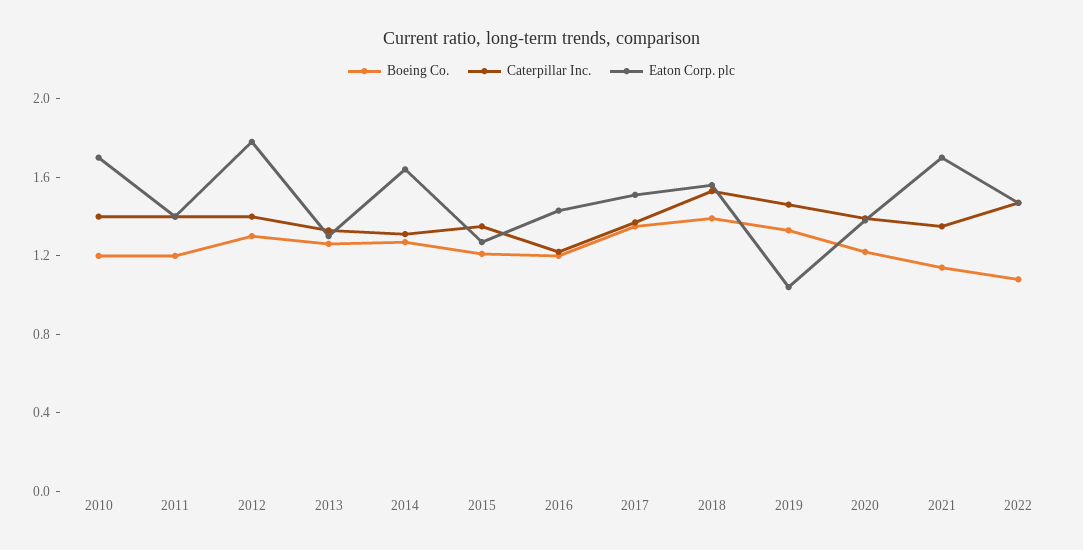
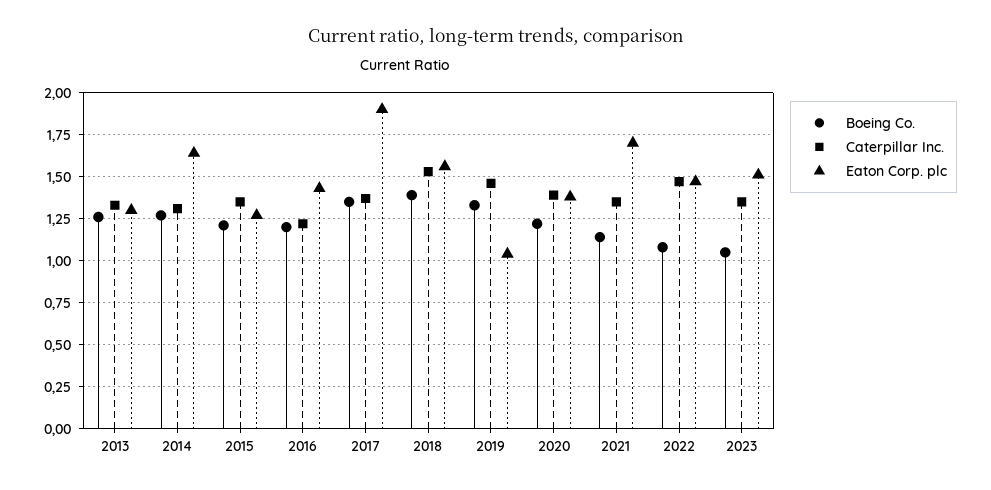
Boeing Co., 2010: 1.2 -> none
Caterpillar Inc., 2010: 1.4 -> none
Eaton Corp. plc, 2010: 1.7 -> none
Boeing Co., 2011: 1.2 -> none
Caterpillar Inc., 2011: 1.4 -> none
Eaton Corp. plc, 2011: 1.4 -> none
Boeing Co., 2012: 1.3 -> none
Caterpillar Inc., 2012: 1.4 -> none
Eaton Corp. plc, 2012: 1.8 -> none
Eaton Corp. plc, 2017: 1.5 -> 1.9
Boeing Co., 2023: none -> 1.05
Caterpillar Inc., 2023: none -> 1.35
Eaton Corp. plc, 2023: none -> 1.5

